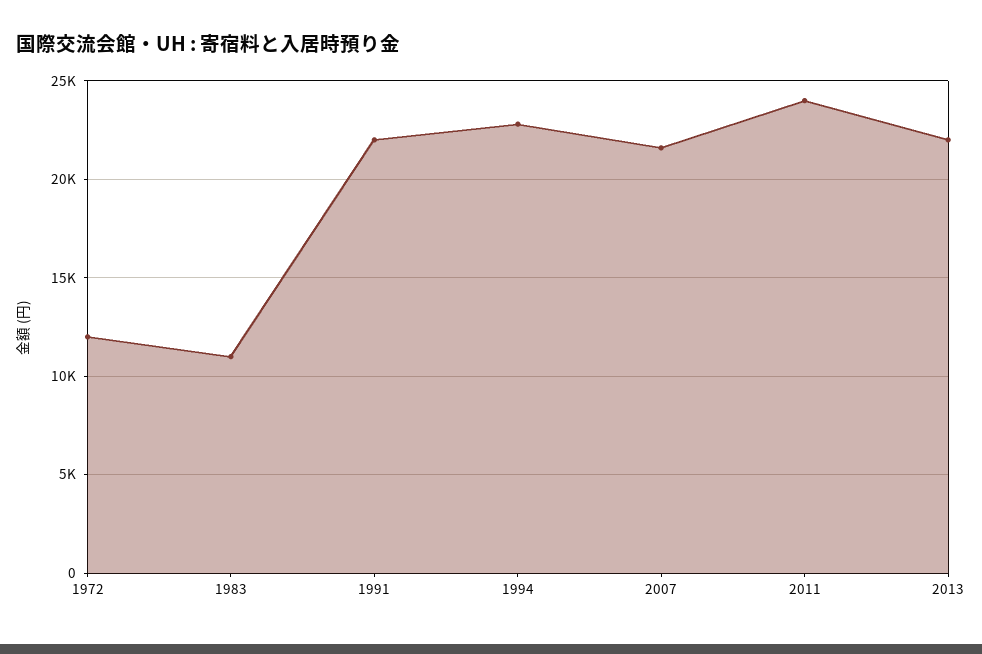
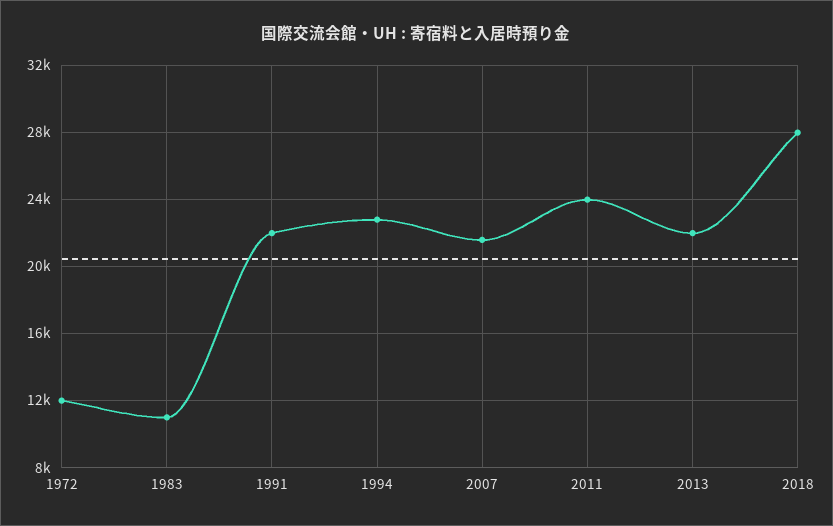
2018: none -> 28000

